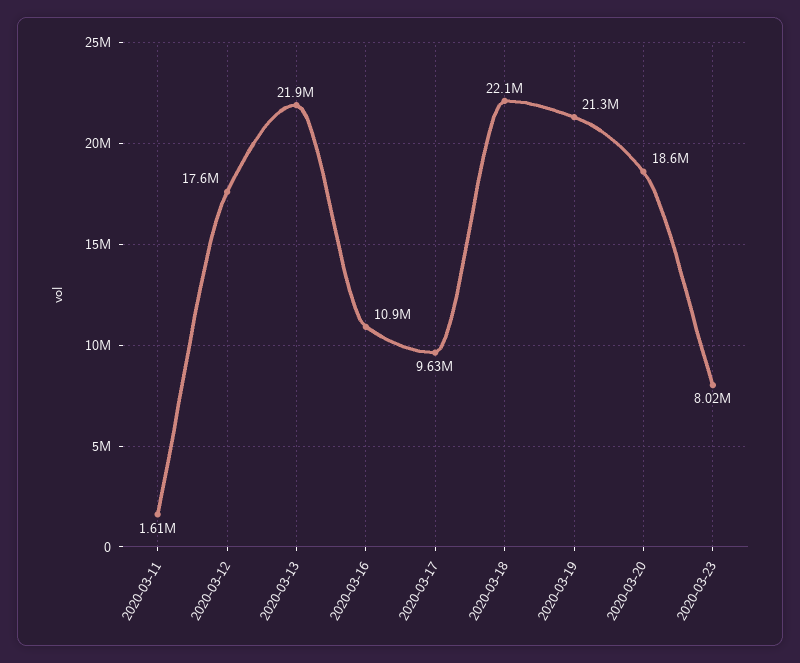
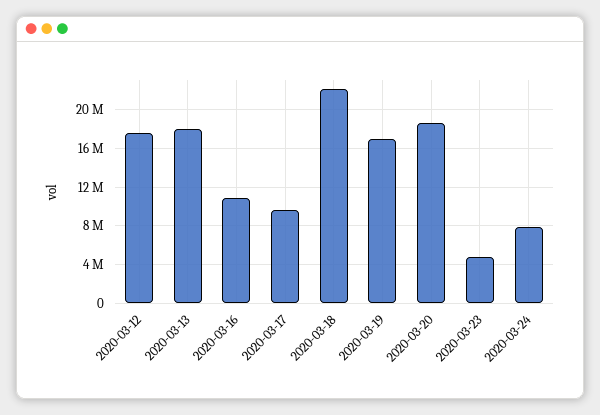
2020-03-11: 1610000 -> none
2020-03-13: 21900000 -> 18000000
2020-03-19: 21300000 -> 17000000
2020-03-23: 8020000 -> 5000000
2020-03-24: none -> 8000000

